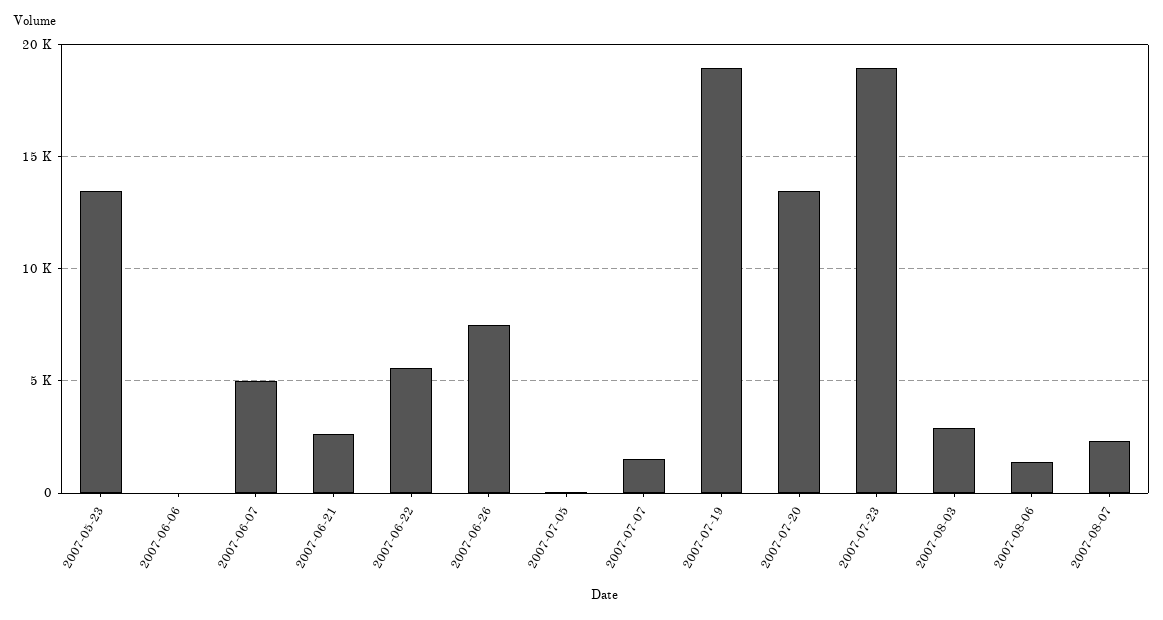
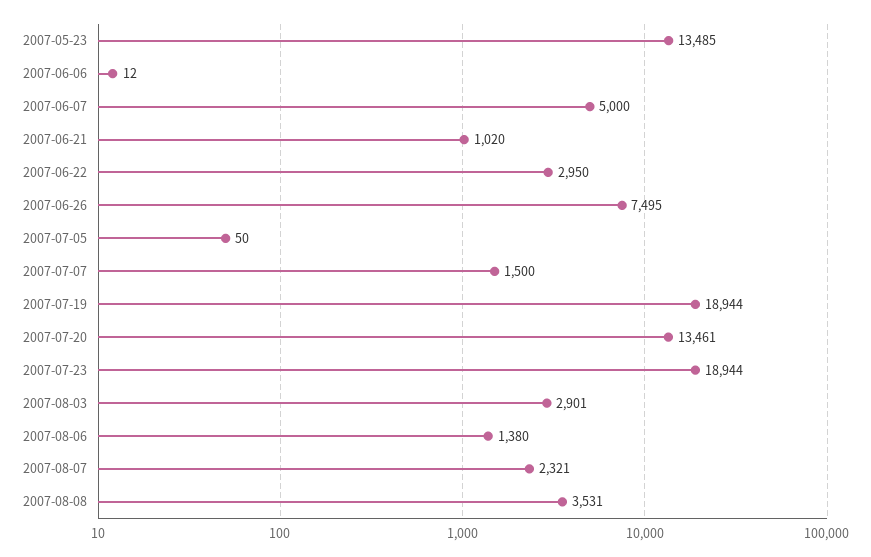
2007-06-21: 2500 -> 1020
2007-06-22: 5500 -> 2950
2007-08-08: none -> 3531

